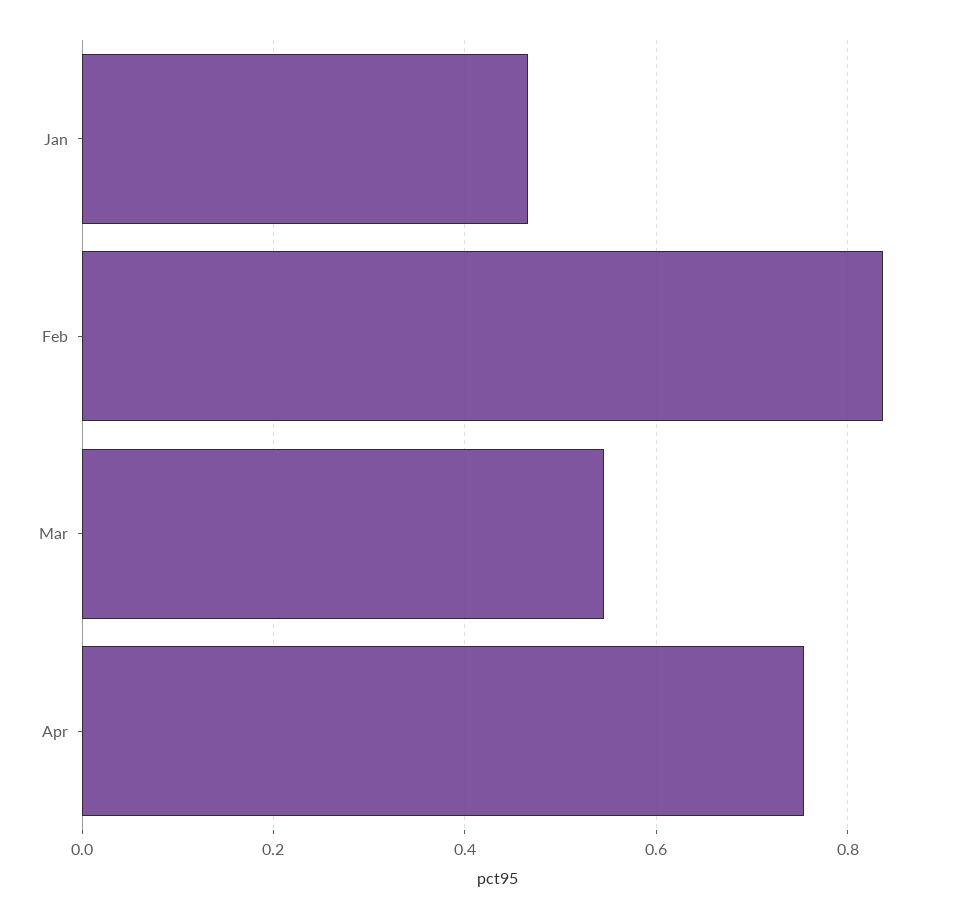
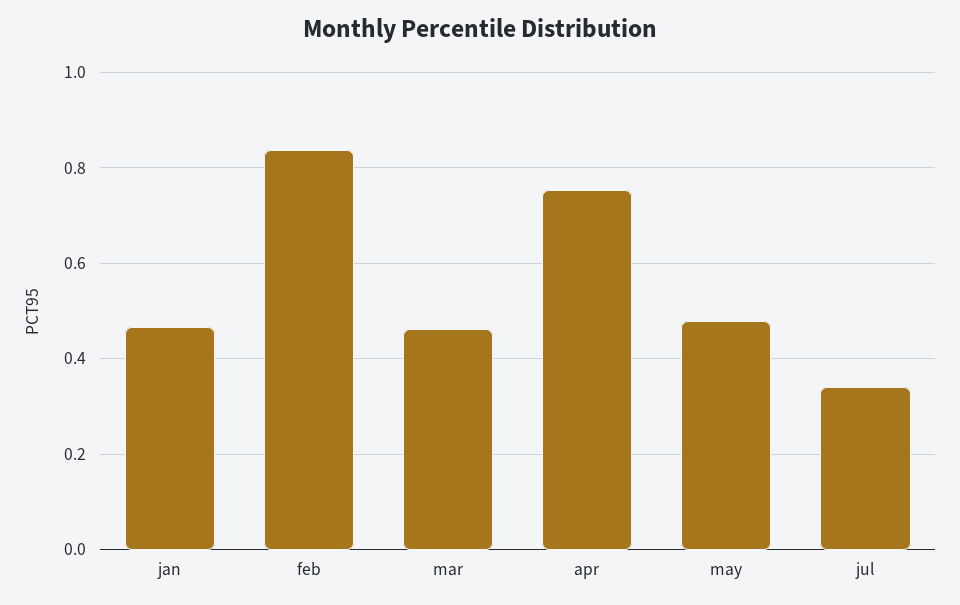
Mar: 0.54 -> 0.46
may: none -> 0.48
jul: none -> 0.34

